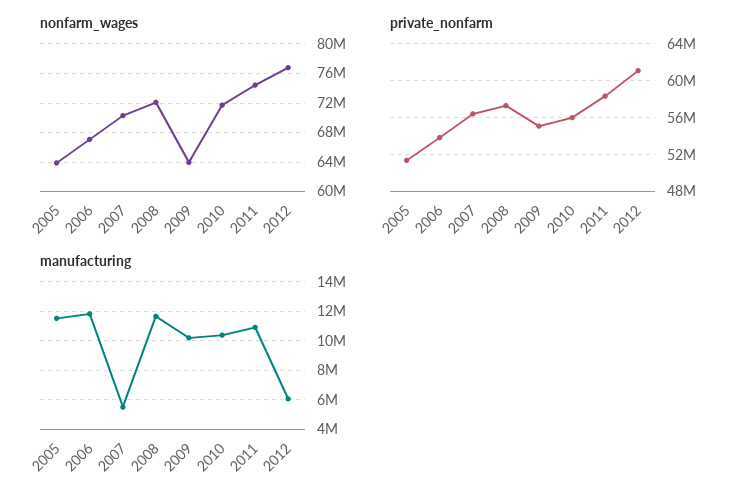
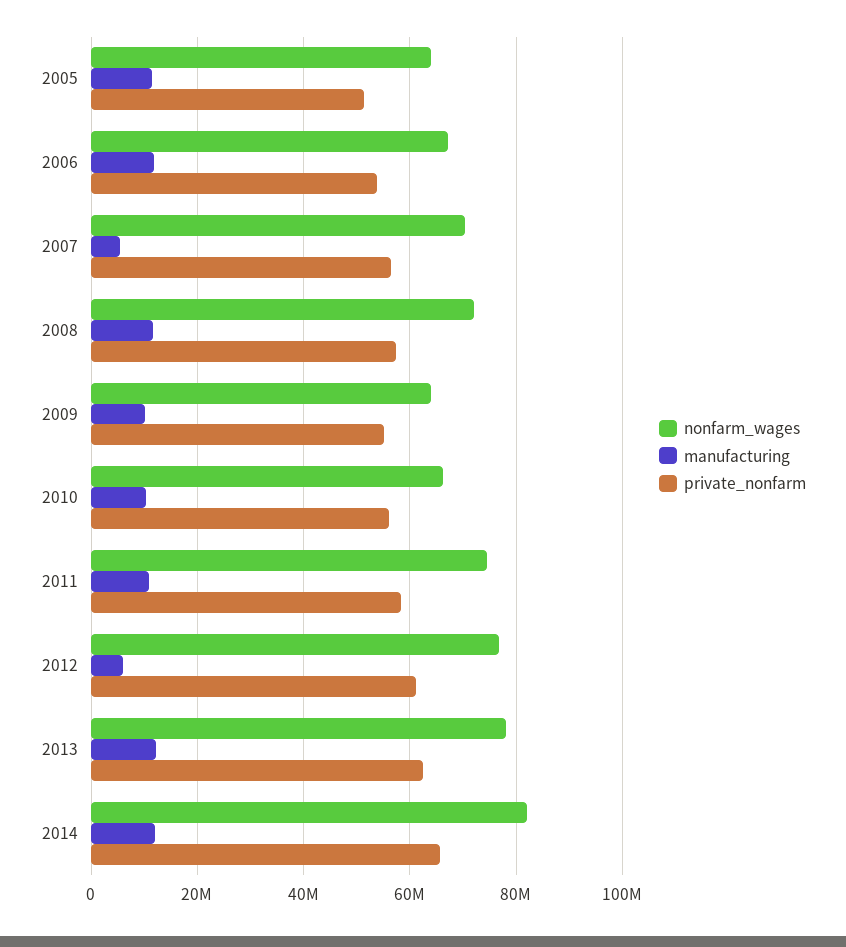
nonfarm_wages, 2010: 72000000 -> 66000000
nonfarm_wages, 2013: none -> 78000000
manufacturing, 2013: none -> 12000000
private_nonfarm, 2013: none -> 62000000
nonfarm_wages, 2014: none -> 82000000
manufacturing, 2014: none -> 12000000
private_nonfarm, 2014: none -> 66000000

